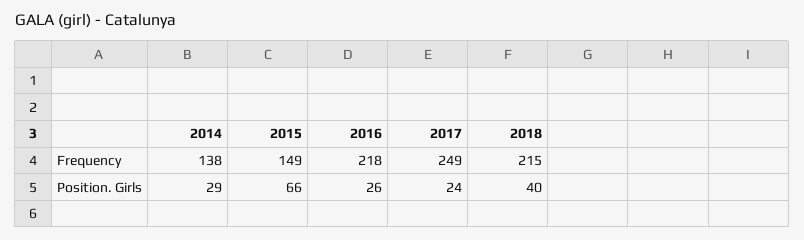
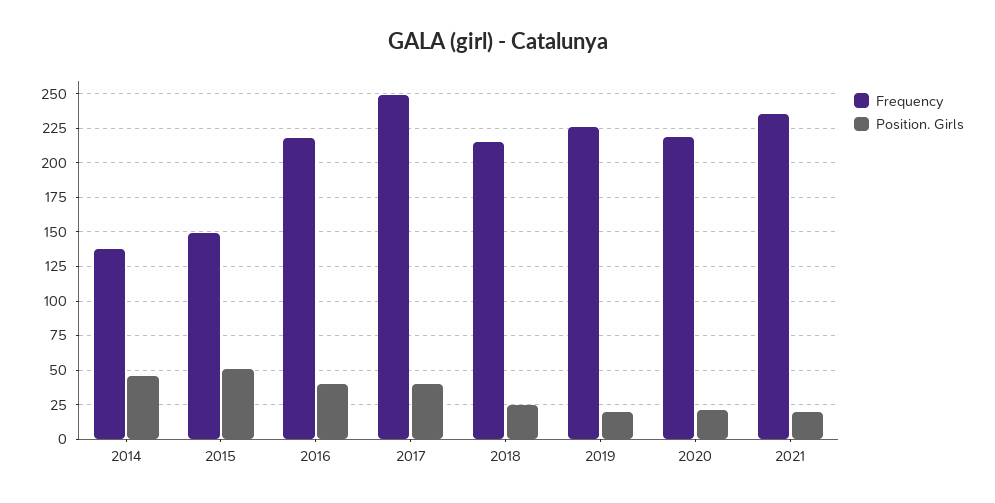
Position. Girls, 2014: 29 -> 45
Position. Girls, 2015: 66 -> 50
Position. Girls, 2016: 26 -> 40
Position. Girls, 2017: 24 -> 40
Position. Girls, 2018: 40 -> 25
Frequency, 2019: none -> 225
Position. Girls, 2019: none -> 20
Frequency, 2020: none -> 220
Position. Girls, 2020: none -> 20
Frequency, 2021: none -> 235
Position. Girls, 2021: none -> 20

